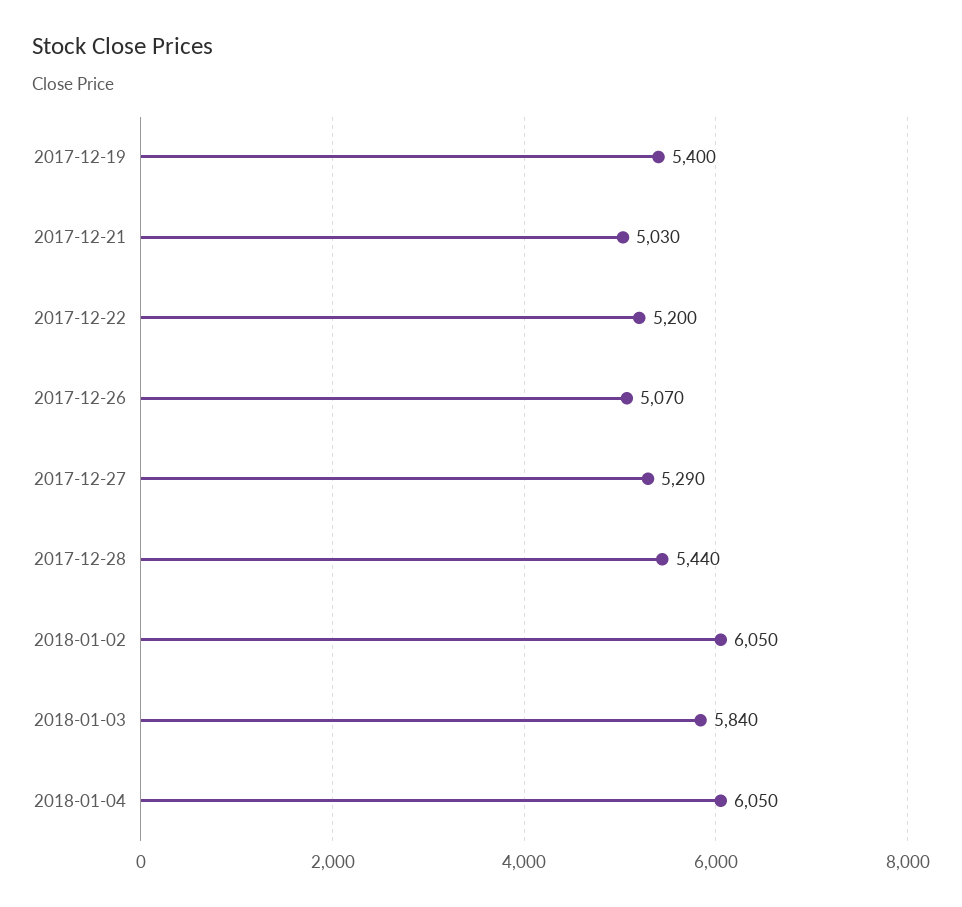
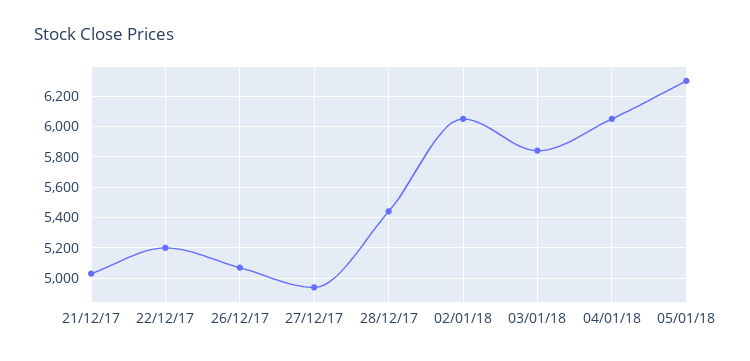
2017-12-19: 5400 -> none
2017-12-27: 5290 -> 4950
05/01/18: none -> 6300

